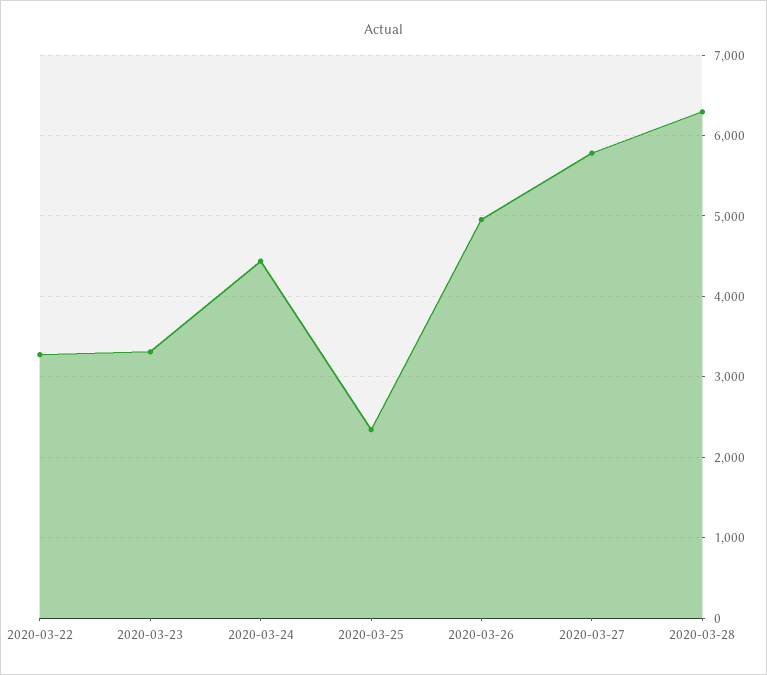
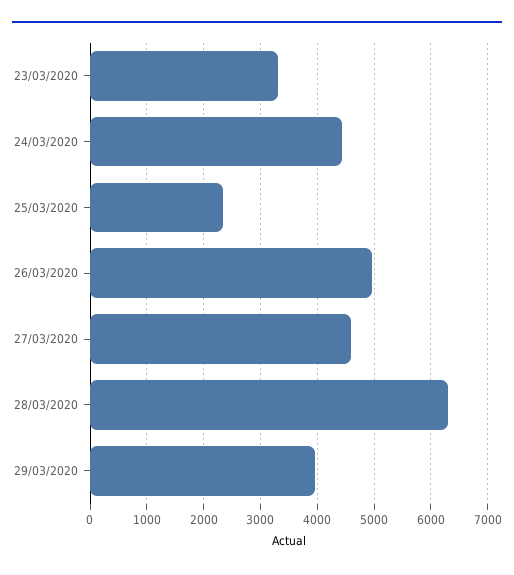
2020-03-22: 3300 -> none
2020-03-27: 5800 -> 4600
29/03/2020: none -> 4000

